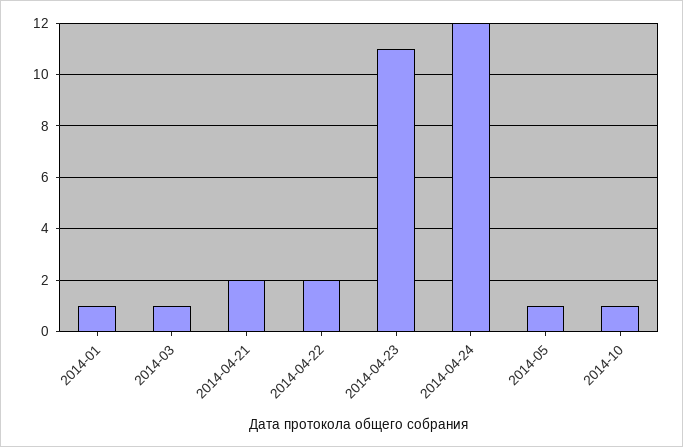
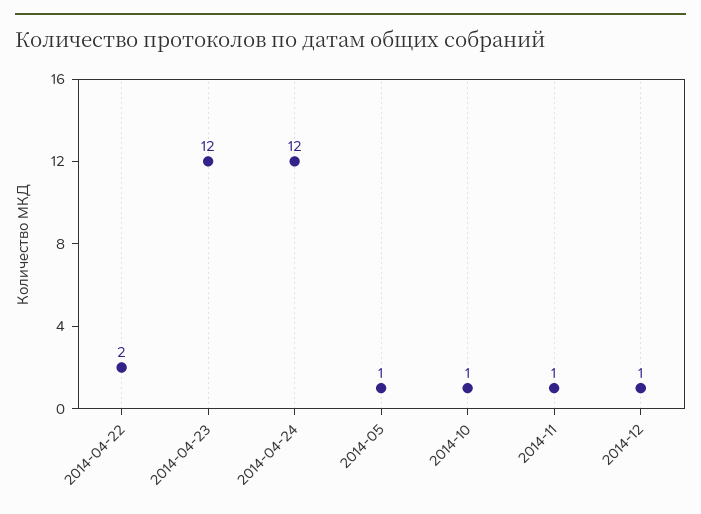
2014-01: 1 -> none
2014-03: 1 -> none
2014-04-21: 2 -> none
2014-04-23: 11 -> 12
2014-11: none -> 1
2014-12: none -> 1

